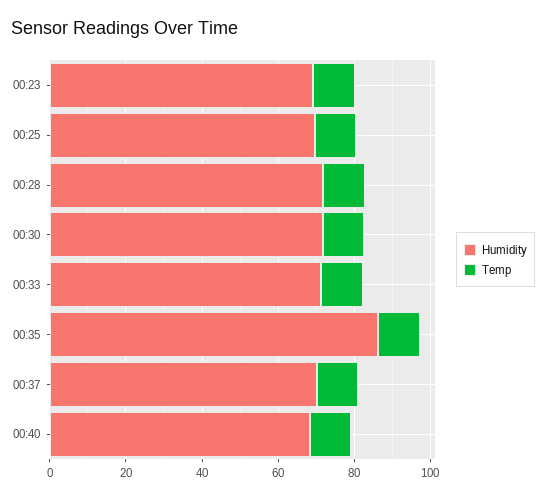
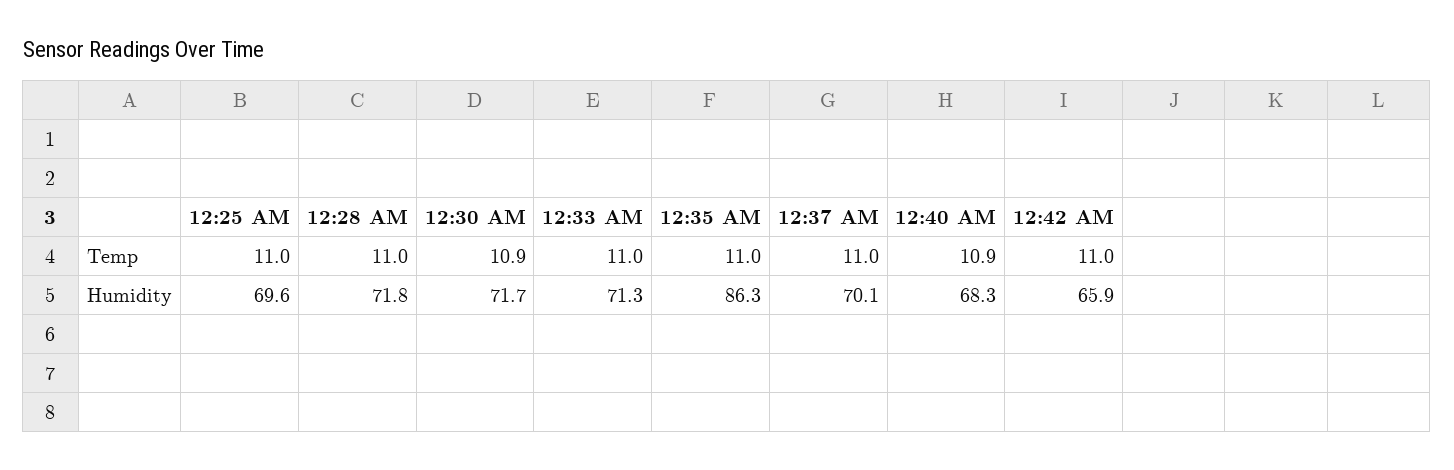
Humidity, 00:23: 70 -> none
Temp, 00:23: 10 -> none
Temp, 12:42 AM: none -> 11
Humidity, 12:42 AM: none -> 65.9

